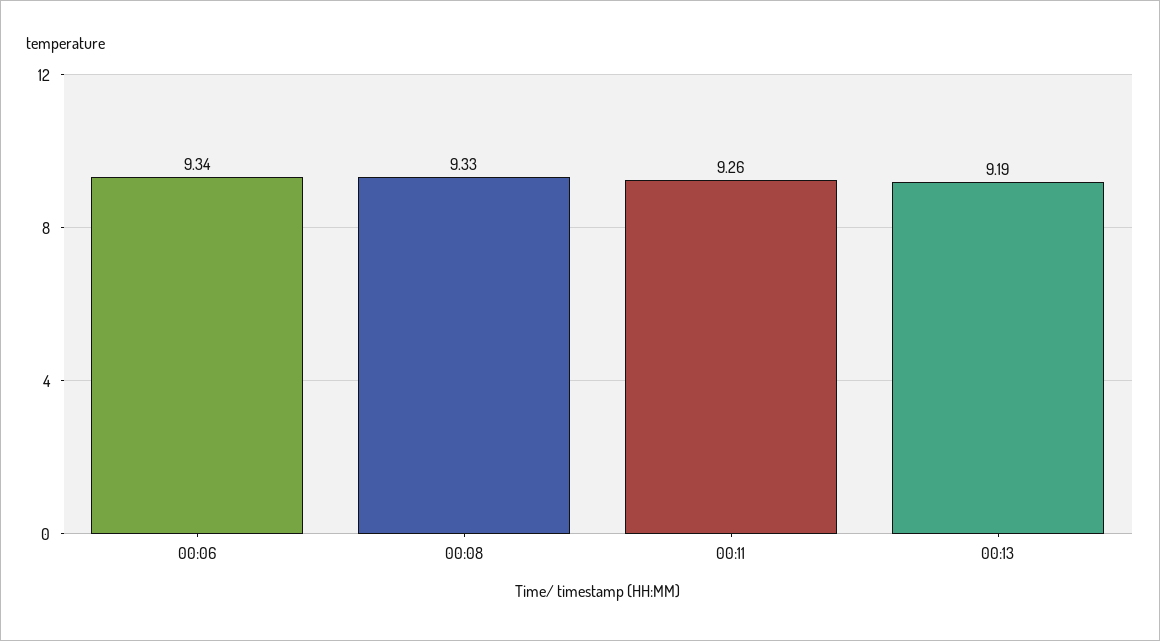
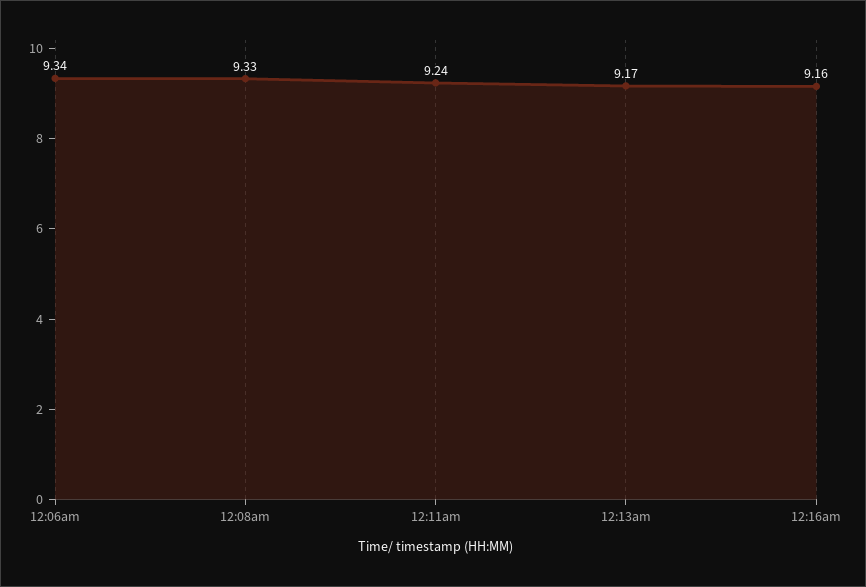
00:11: 9.26 -> 9.24
00:13: 9.19 -> 9.17
12:16am: none -> 9.16

